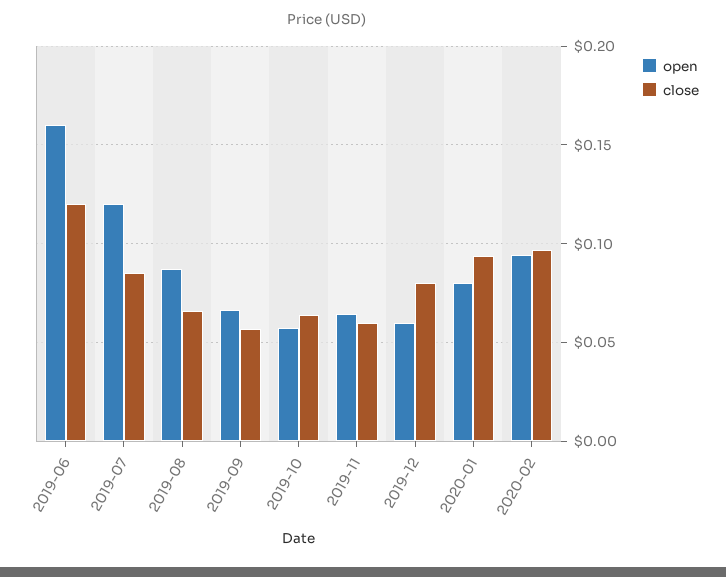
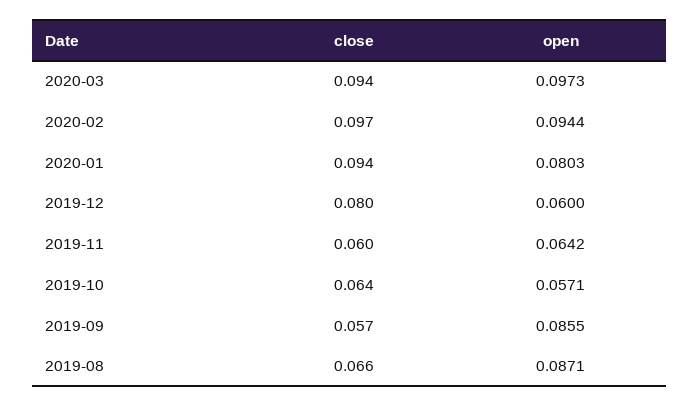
open, 2019-06: 0.16 -> none
close, 2019-06: 0.12 -> none
open, 2019-07: 0.12 -> none
close, 2019-07: 0.085 -> none
open, 2019-09: 0.065 -> 0.0855
close, 2020-03: none -> 0.094
open, 2020-03: none -> 0.0973

